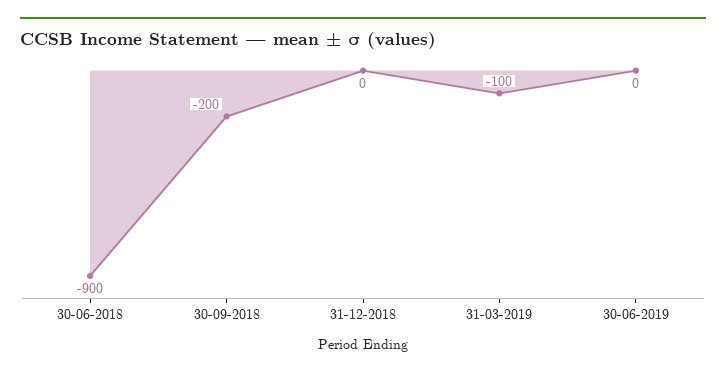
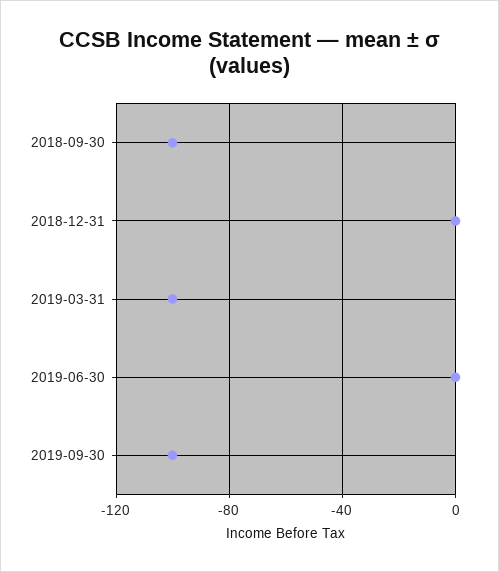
30-06-2018: -900 -> none
30-09-2018: -200 -> -100
2019-09-30: none -> -100

